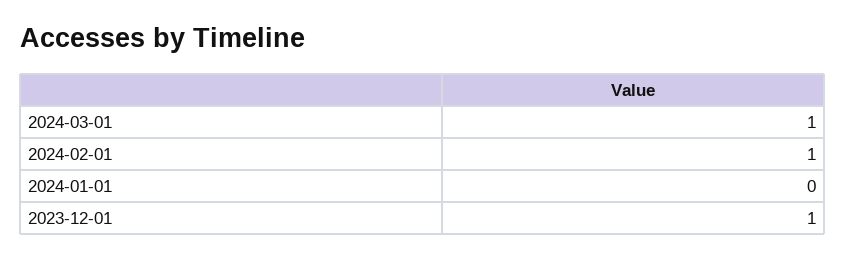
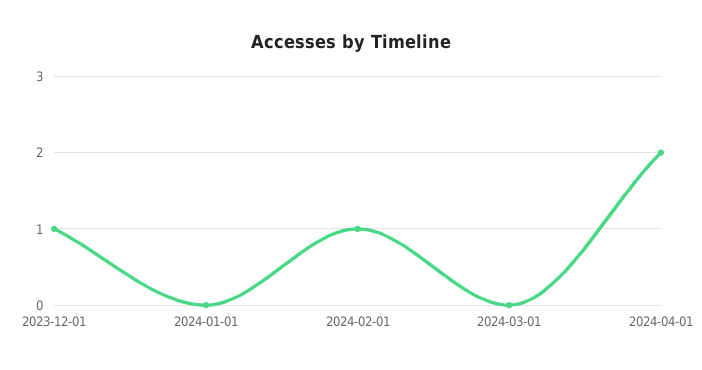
2024-03-01: 1 -> 0
2024-04-01: none -> 2

